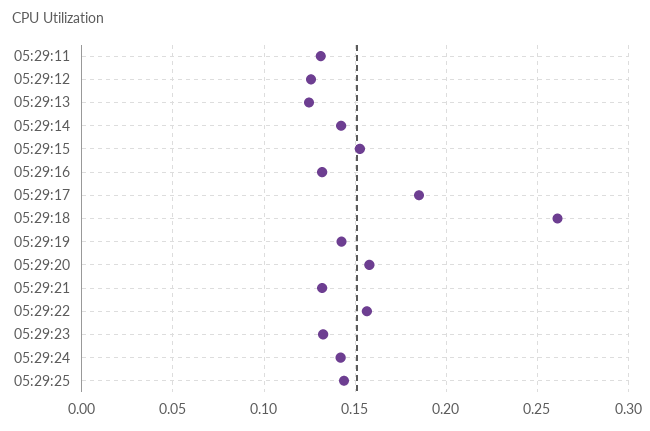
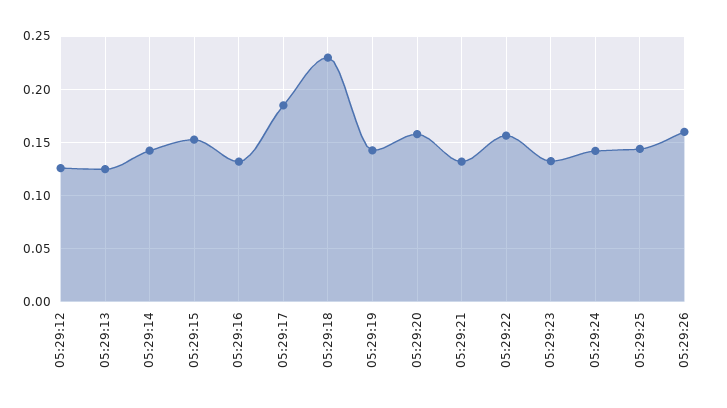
05:29:11: 0.13 -> none
05:29:18: 0.26 -> 0.23
05:29:26: none -> 0.16

